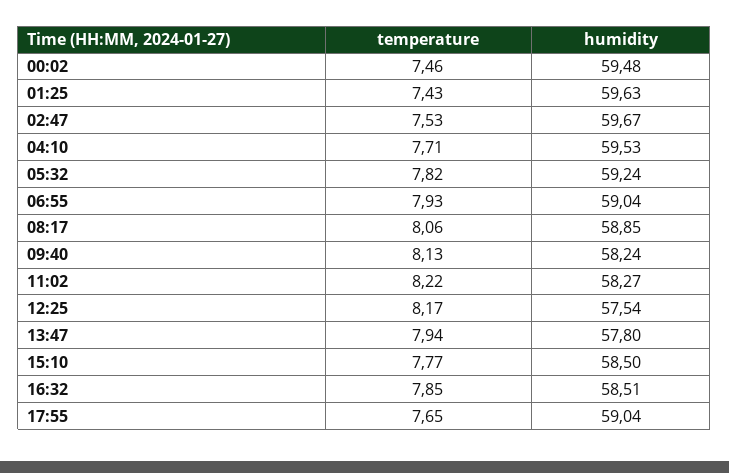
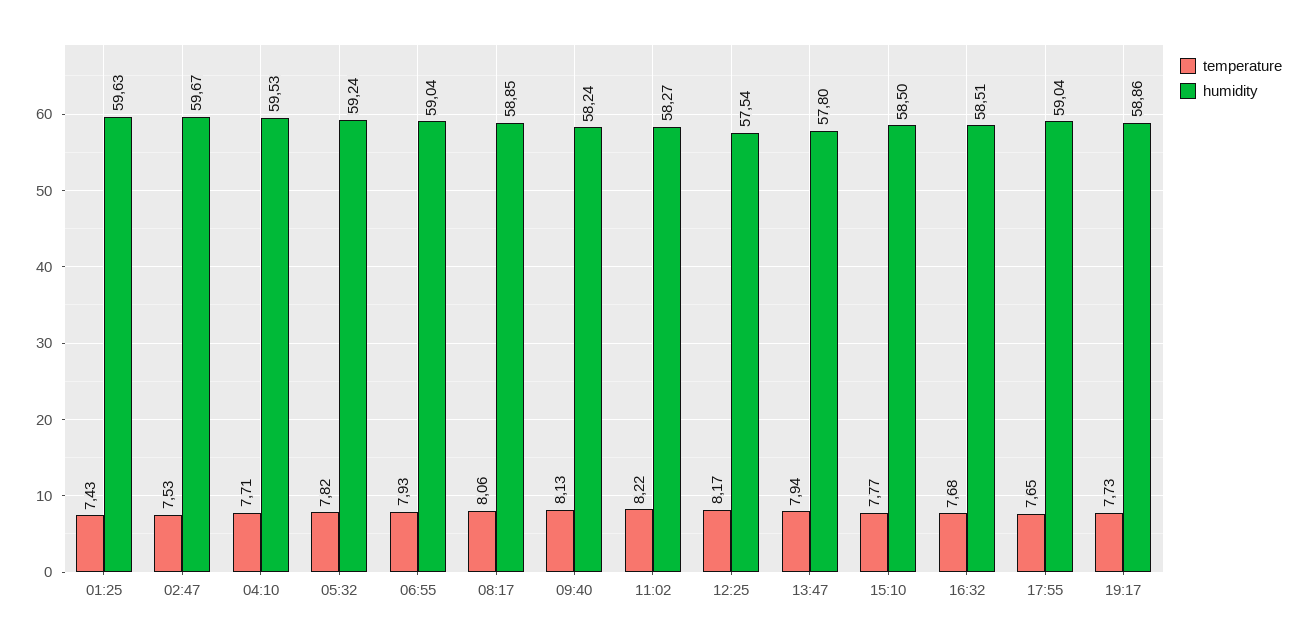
temperature, 00:02: 7.46 -> none
humidity, 00:02: 59.48 -> none
temperature, 16:32: 7.85 -> 7.68
temperature, 19:17: none -> 7.73
humidity, 19:17: none -> 58.86

